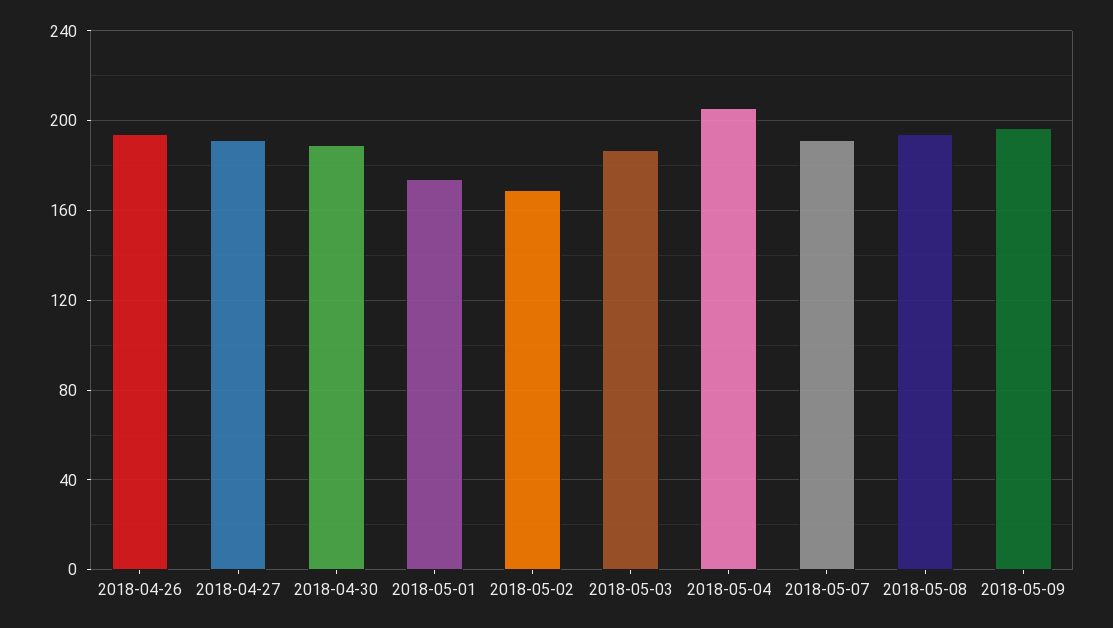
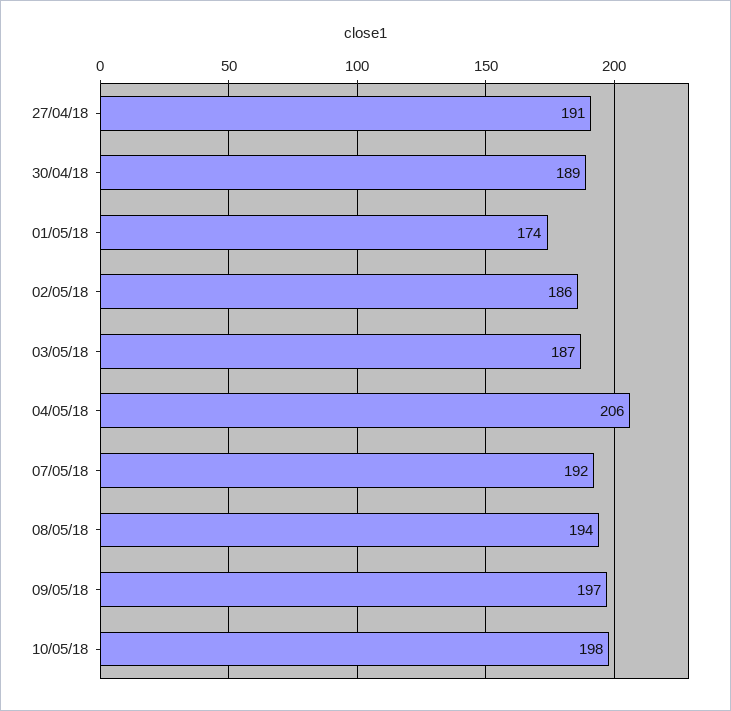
2018-04-26: 195 -> none
2018-05-02: 170 -> 186
10/05/18: none -> 198

